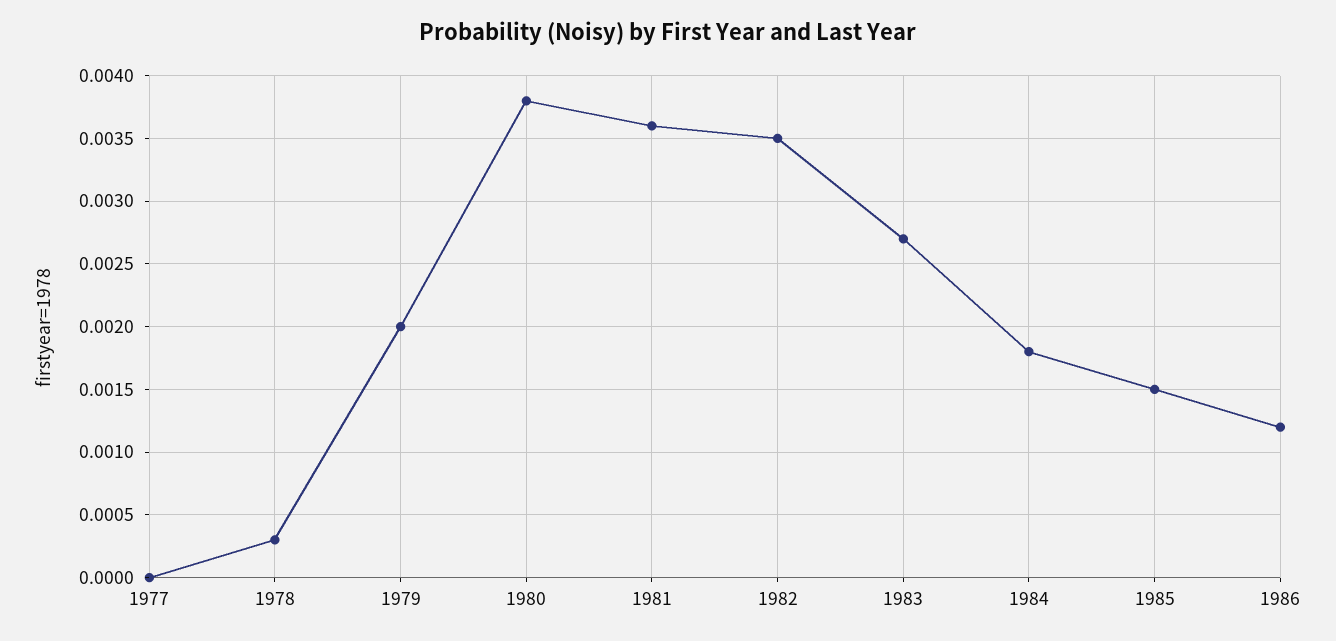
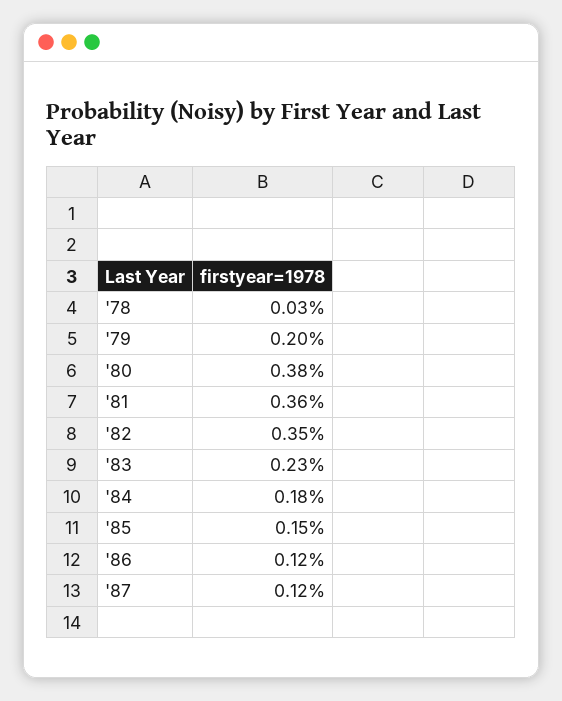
1977: 0 -> none
1983: 0.0027 -> 0.0023
'87: none -> 0.0012

